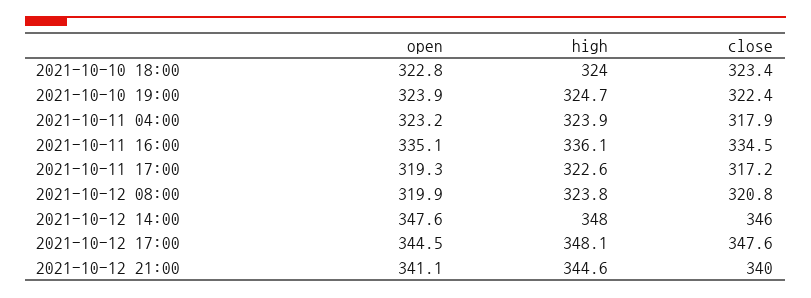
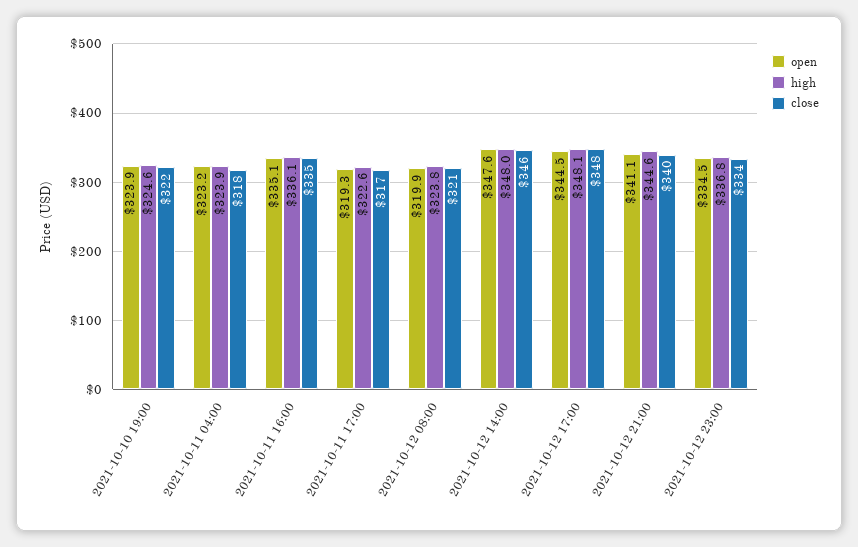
open, 2021-10-10 18:00: 322.8 -> none
high, 2021-10-10 18:00: 324 -> none
close, 2021-10-10 18:00: 323.4 -> none
high, 2021-10-10 19:00: 324.7 -> 324.6
open, 2021-10-12 23:00: none -> 334.5
high, 2021-10-12 23:00: none -> 336.8
close, 2021-10-12 23:00: none -> 334

